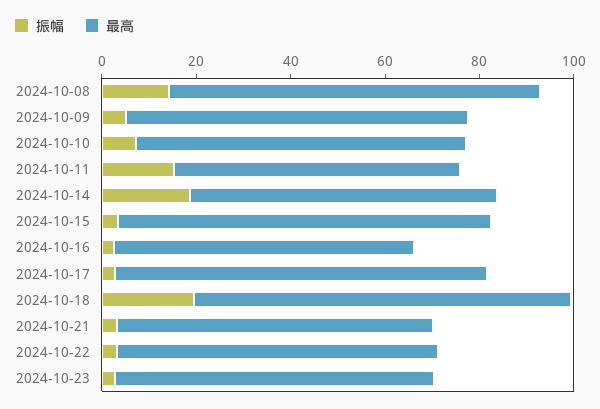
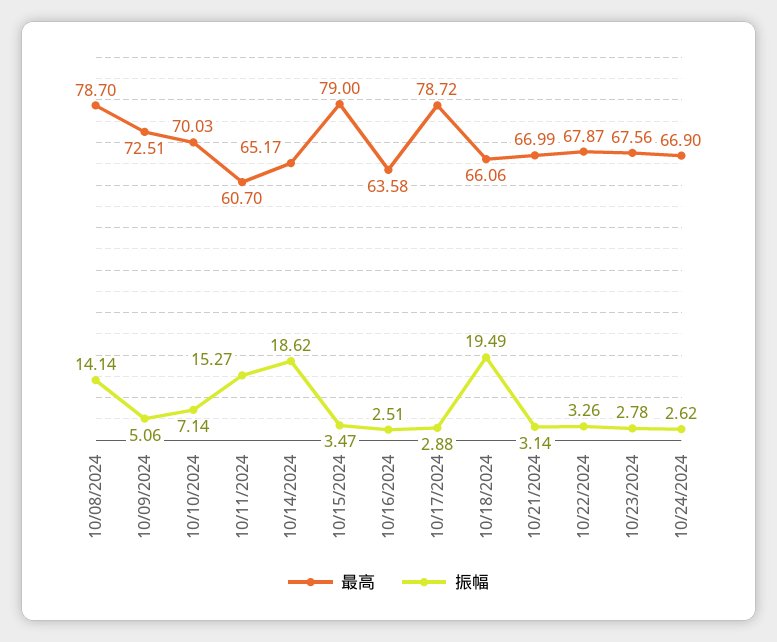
最高, 2024-10-18: 80 -> 66.06
最高, 10/24/2024: none -> 66.9
振幅, 10/24/2024: none -> 2.62

